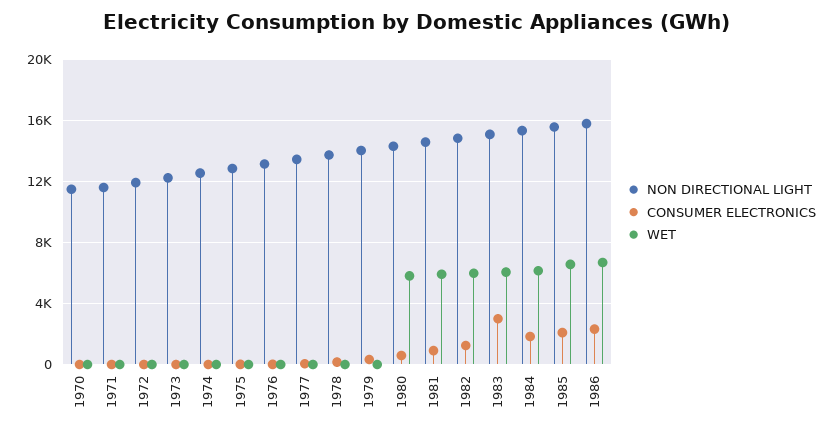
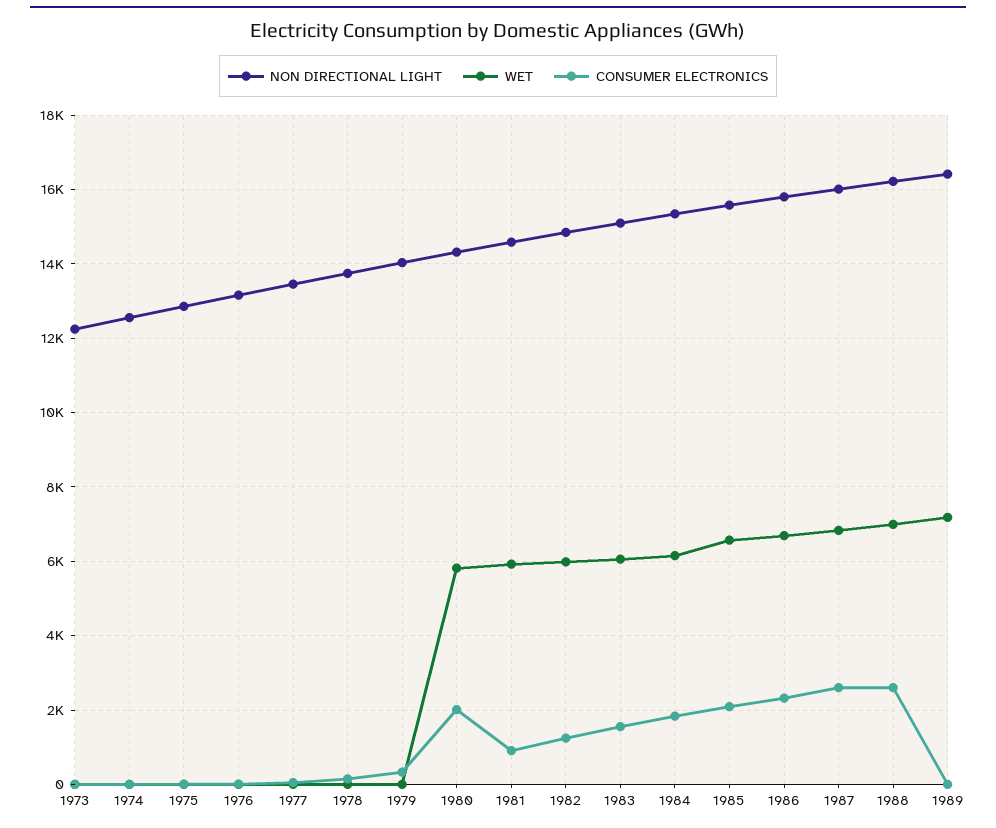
NON DIRECTIONAL LIGHT, 1970: 11500 -> none
CONSUMER ELECTRONICS, 1970: 0 -> none
WET, 1970: 0 -> none
NON DIRECTIONAL LIGHT, 1971: 11500 -> none
CONSUMER ELECTRONICS, 1971: 0 -> none
WET, 1971: 0 -> none
NON DIRECTIONAL LIGHT, 1972: 12000 -> none
CONSUMER ELECTRONICS, 1972: 0 -> none
WET, 1972: 0 -> none
CONSUMER ELECTRONICS, 1980: 500 -> 2000
CONSUMER ELECTRONICS, 1983: 3000 -> 1600
NON DIRECTIONAL LIGHT, 1987: none -> 16000
WET, 1987: none -> 6800
CONSUMER ELECTRONICS, 1987: none -> 2600
NON DIRECTIONAL LIGHT, 1988: none -> 16200
WET, 1988: none -> 7000
CONSUMER ELECTRONICS, 1988: none -> 2600
NON DIRECTIONAL LIGHT, 1989: none -> 16400
WET, 1989: none -> 7200
CONSUMER ELECTRONICS, 1989: none -> 0

